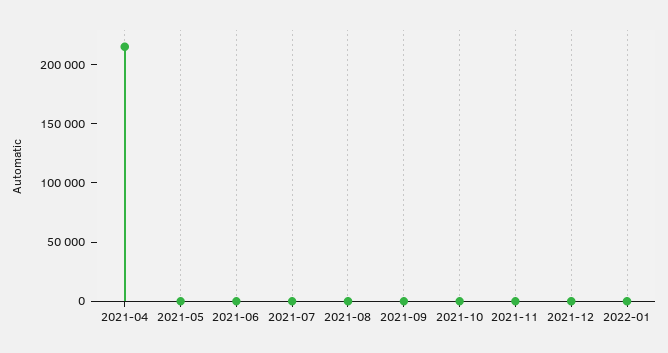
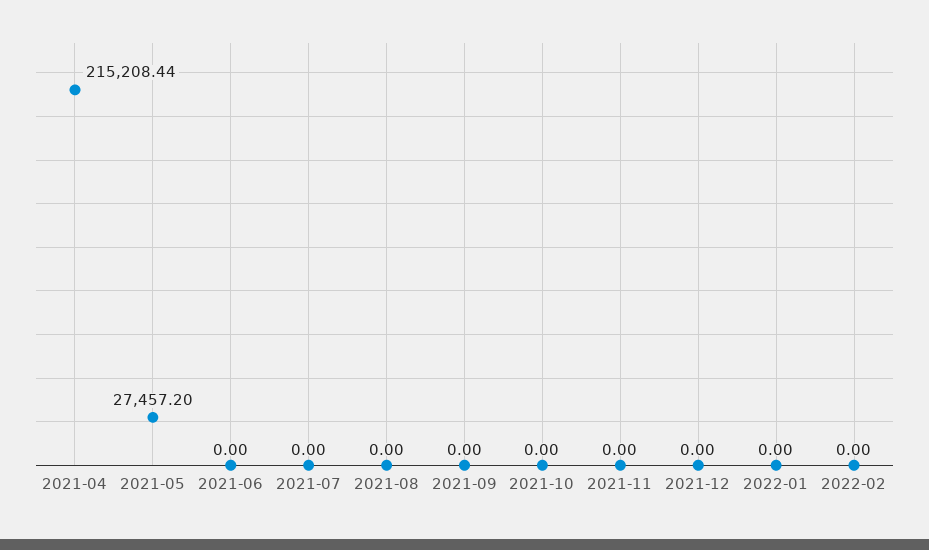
2021-05: 0 -> 27457.2
2022-02: none -> 0

